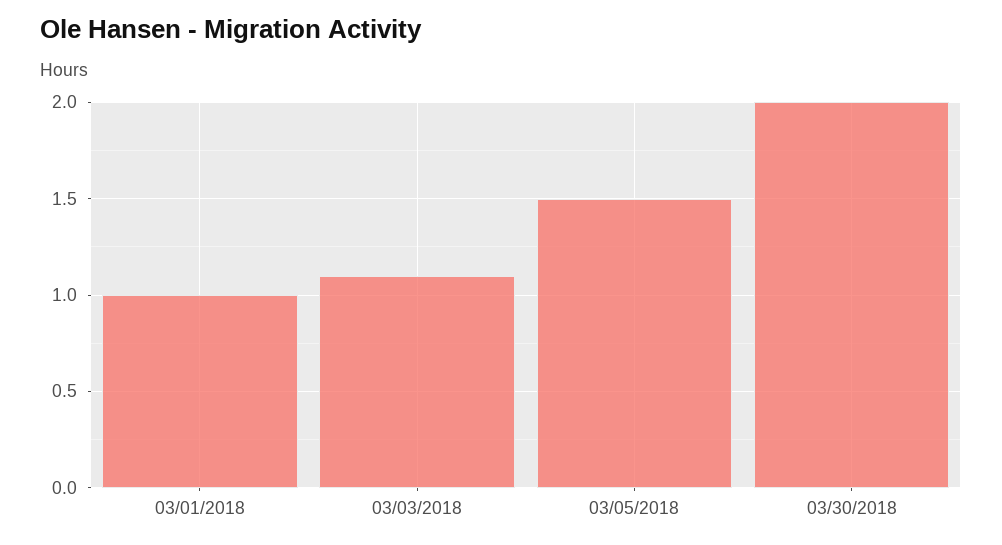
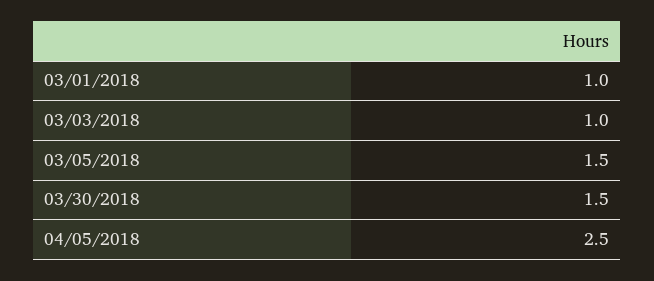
03/03/2018: 1.1 -> 1
03/30/2018: 2 -> 1.5
04/05/2018: none -> 2.5

